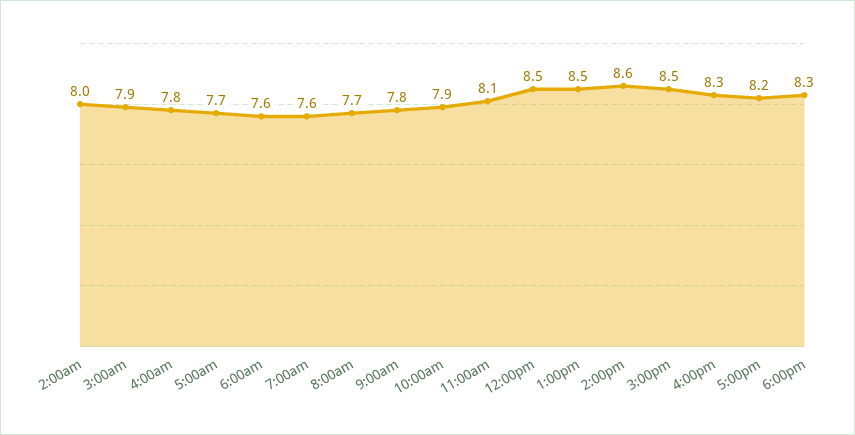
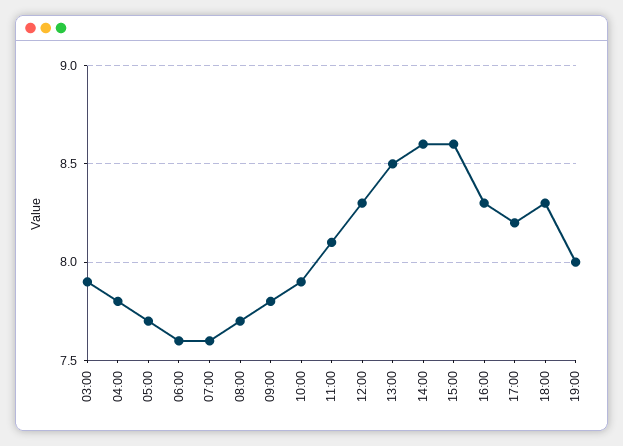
2:00am: 8 -> none
12:00pm: 8.5 -> 8.3
3:00pm: 8.5 -> 8.6
19:00: none -> 8

